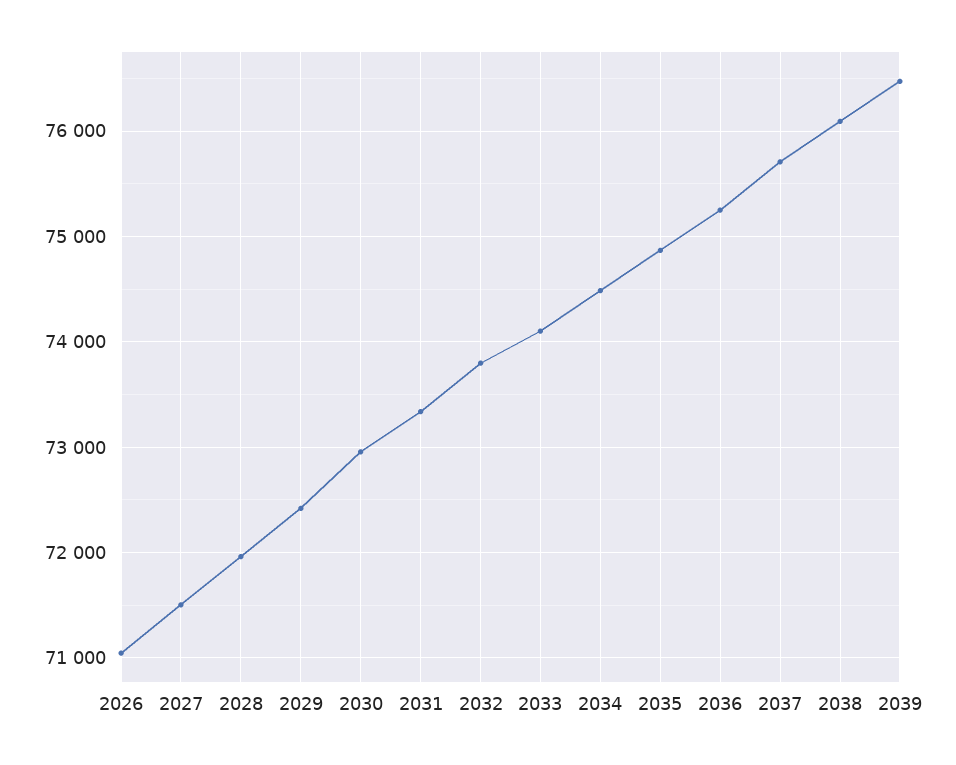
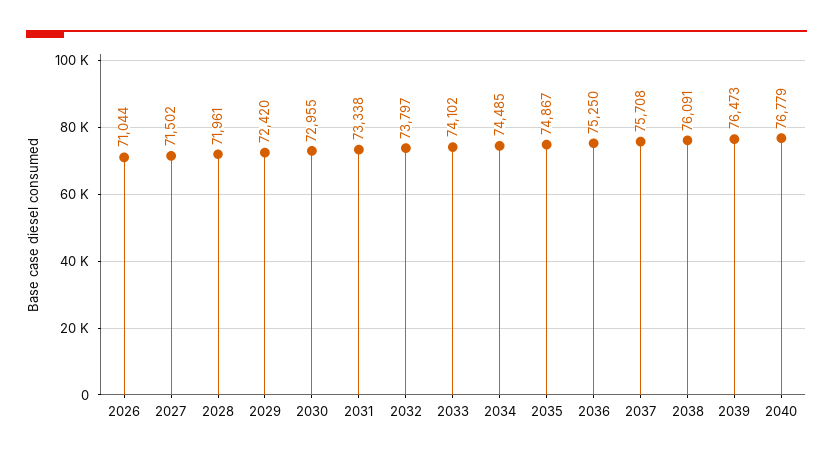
2040: none -> 76779

